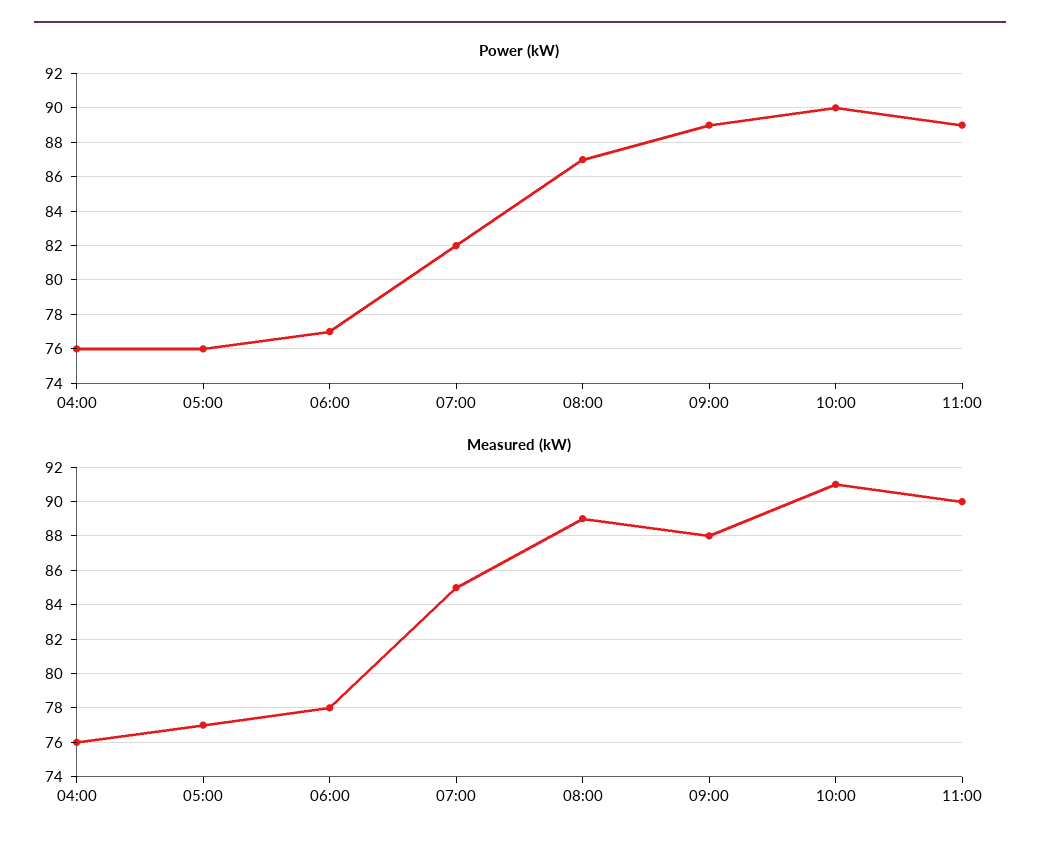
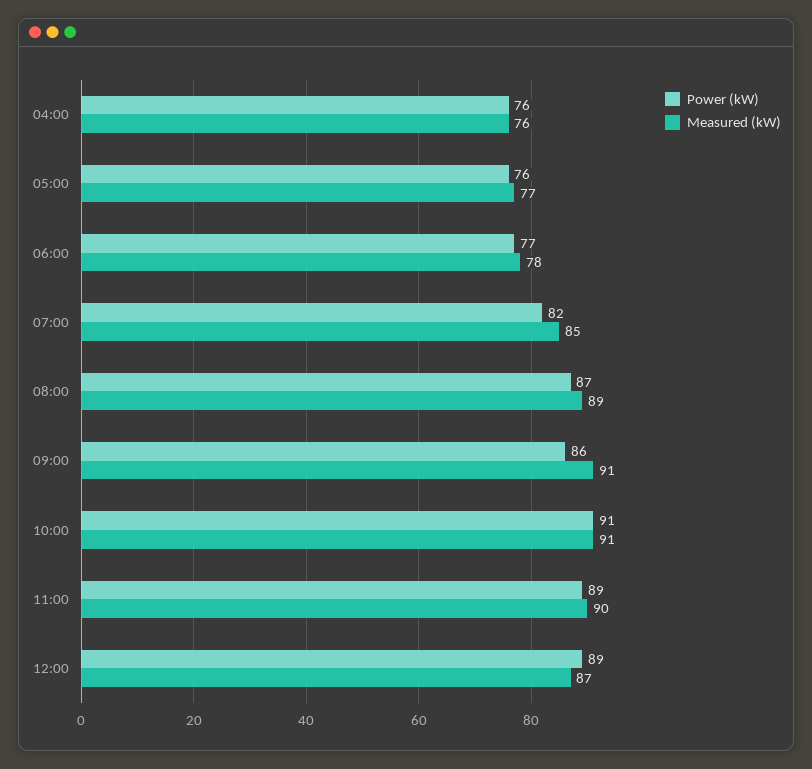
Power (kW), 09:00: 89 -> 86
Power (kW), 10:00: 90 -> 91
Measured (kW), 09:00: 88 -> 91
Power (kW), 12:00: none -> 89
Measured (kW), 12:00: none -> 87

